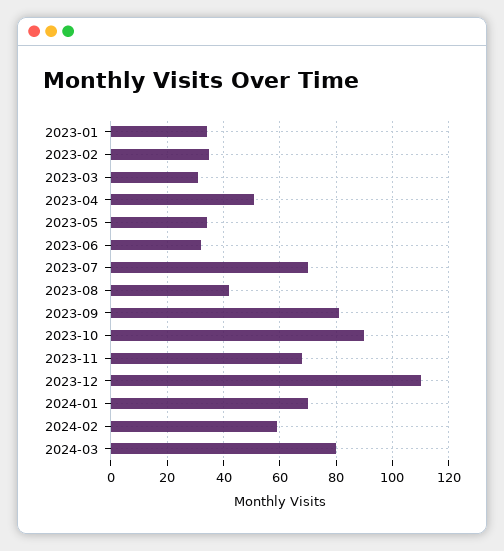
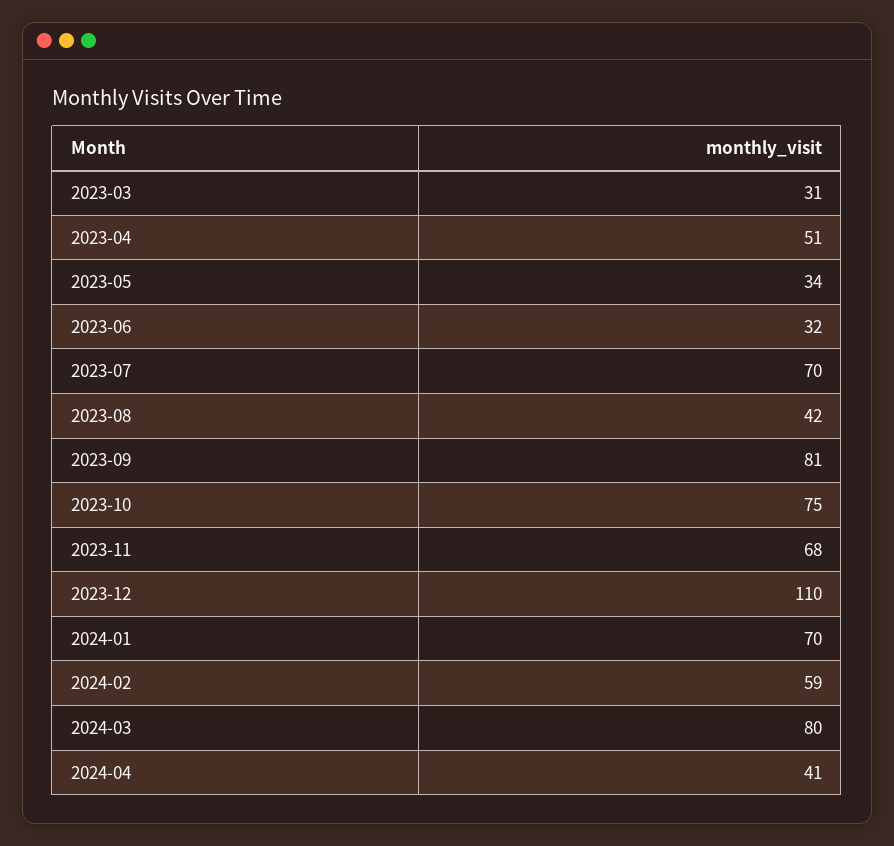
2023-01: 35 -> none
2023-02: 35 -> none
2023-10: 90 -> 75
2024-04: none -> 41

